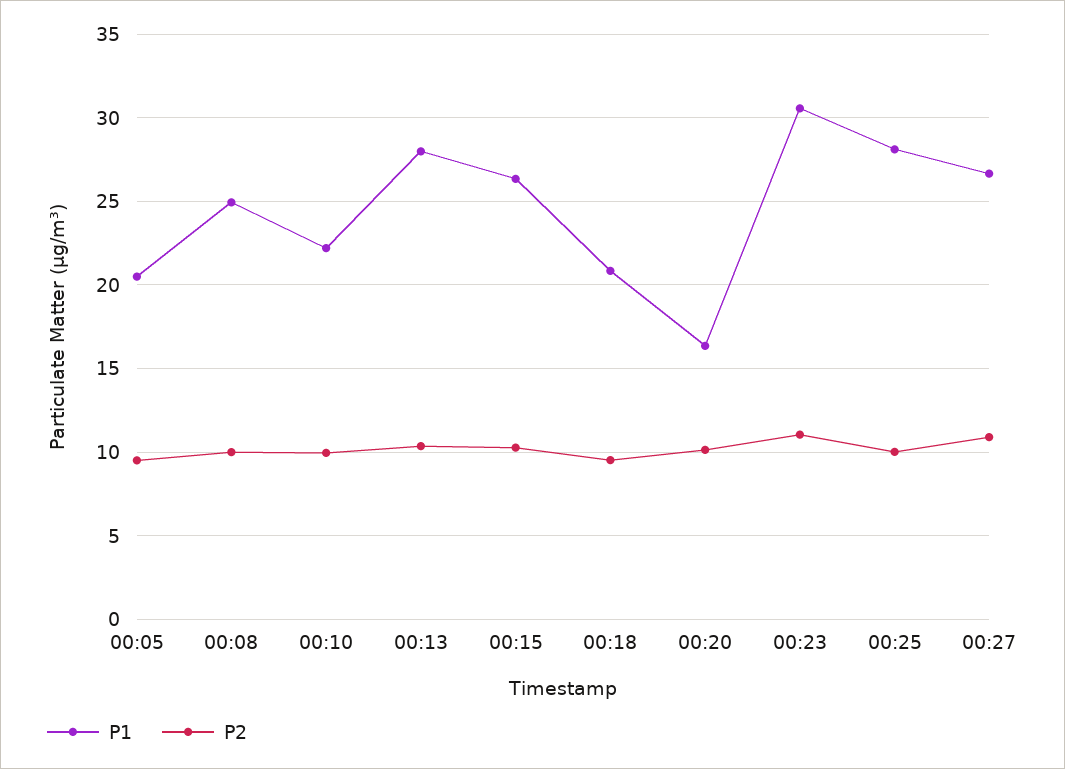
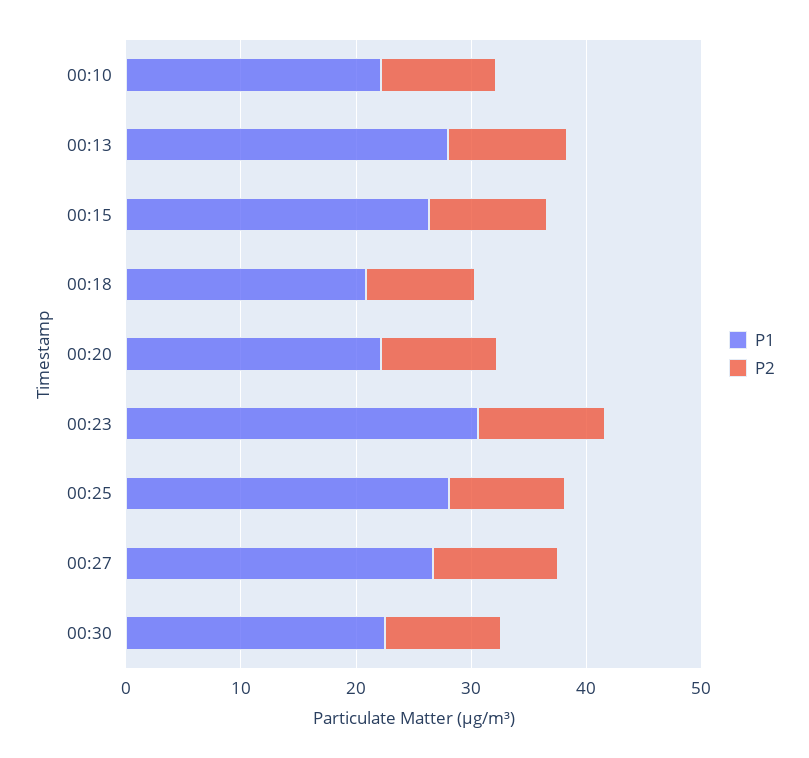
P1, 00:05: 20.5 -> none
P2, 00:05: 9.5 -> none
P1, 00:08: 25 -> none
P2, 00:08: 10 -> none
P1, 00:20: 16.5 -> 22
P1, 00:30: none -> 22
P2, 00:30: none -> 10

